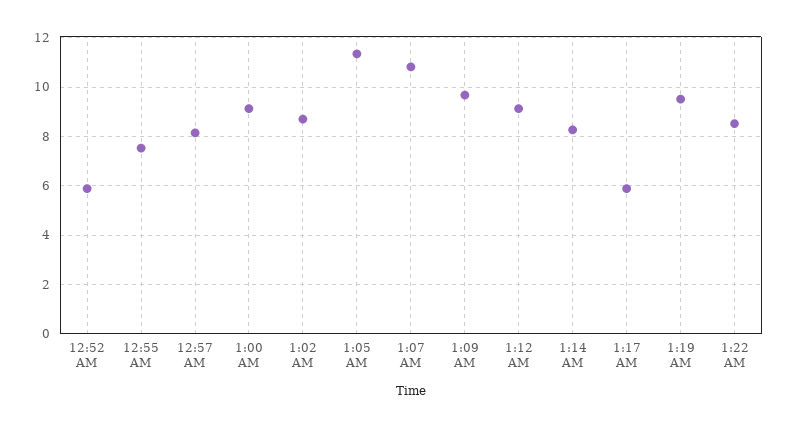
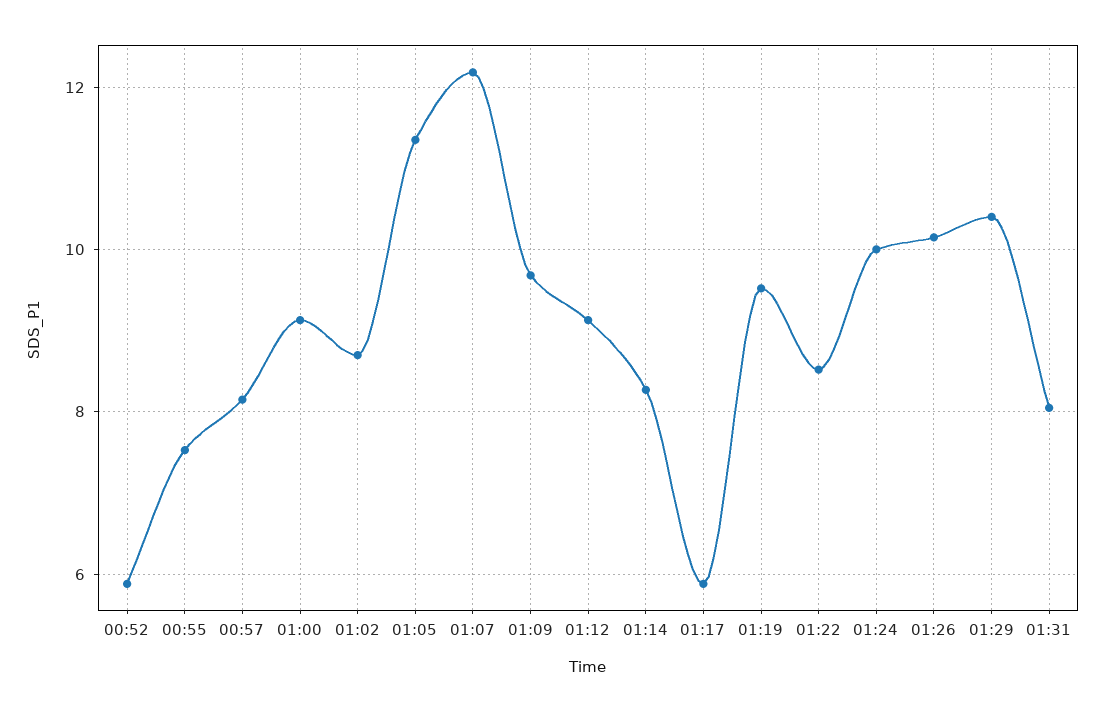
1:07 AM: 10.75 -> 12.2
01:24: none -> 10
01:26: none -> 10.2
01:29: none -> 10.4
01:31: none -> 8

